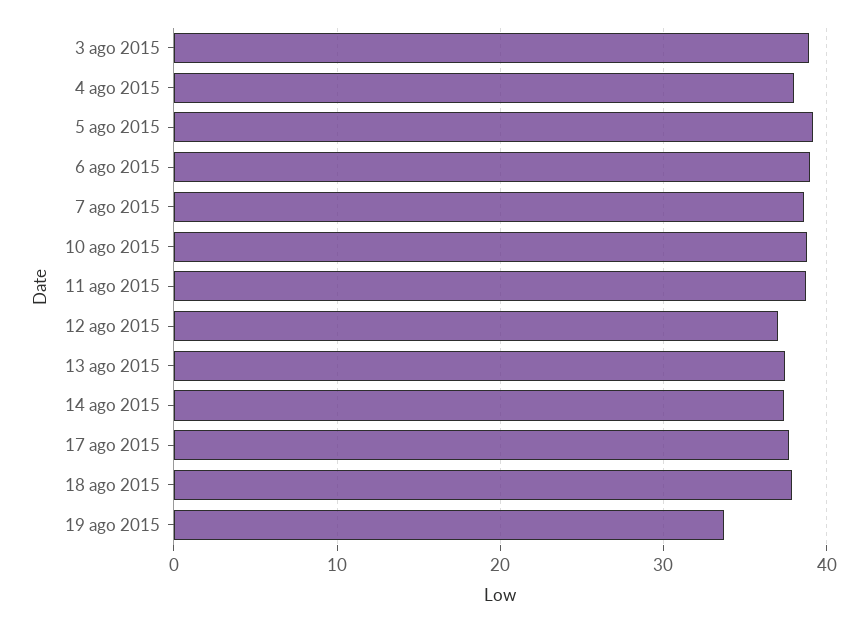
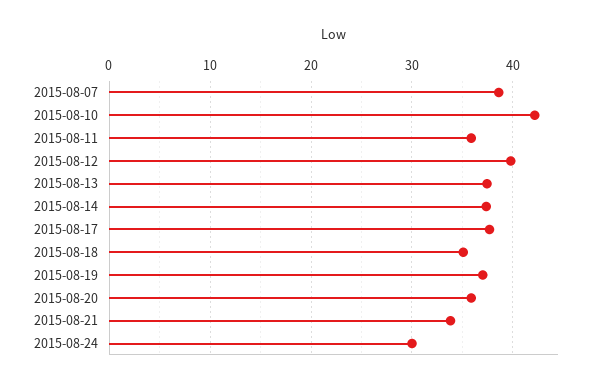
3 ago 2015: 39 -> none
4 ago 2015: 38 -> none
5 ago 2015: 39 -> none
6 ago 2015: 39 -> none
10 ago 2015: 39 -> 42
11 ago 2015: 39 -> 36
12 ago 2015: 37 -> 40
18 ago 2015: 38 -> 35
19 ago 2015: 34 -> 37
2015-08-20: none -> 36
2015-08-21: none -> 34
2015-08-24: none -> 30

